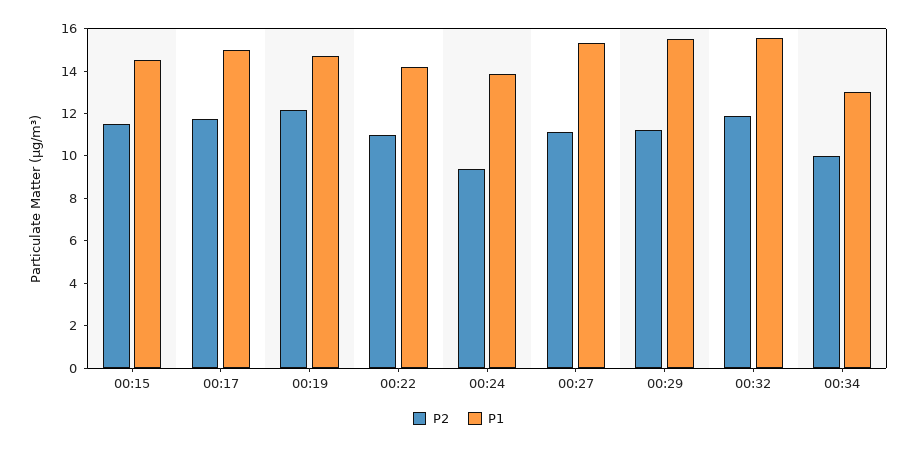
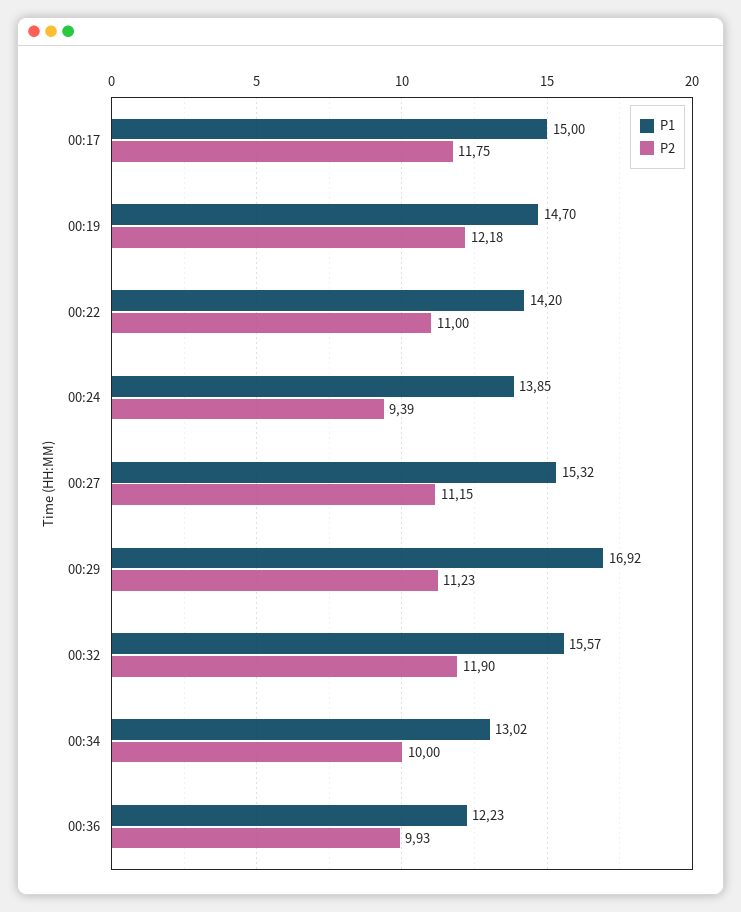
P2, 00:15: 11.5 -> none
P1, 00:15: 14.5 -> none
P1, 00:29: 15.5 -> 16.92
P1, 00:36: none -> 12.23
P2, 00:36: none -> 9.93

